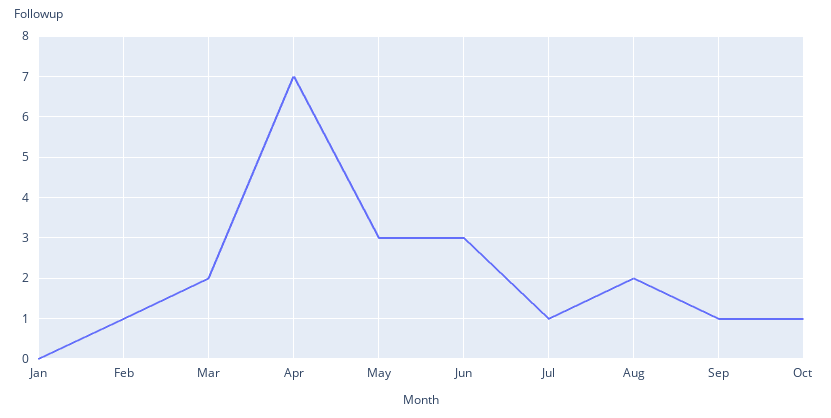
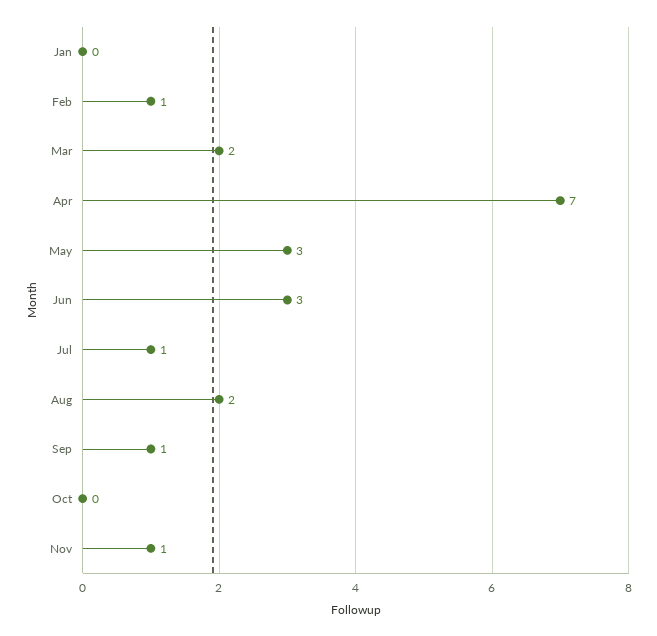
Oct: 1 -> 0
Nov: none -> 1

